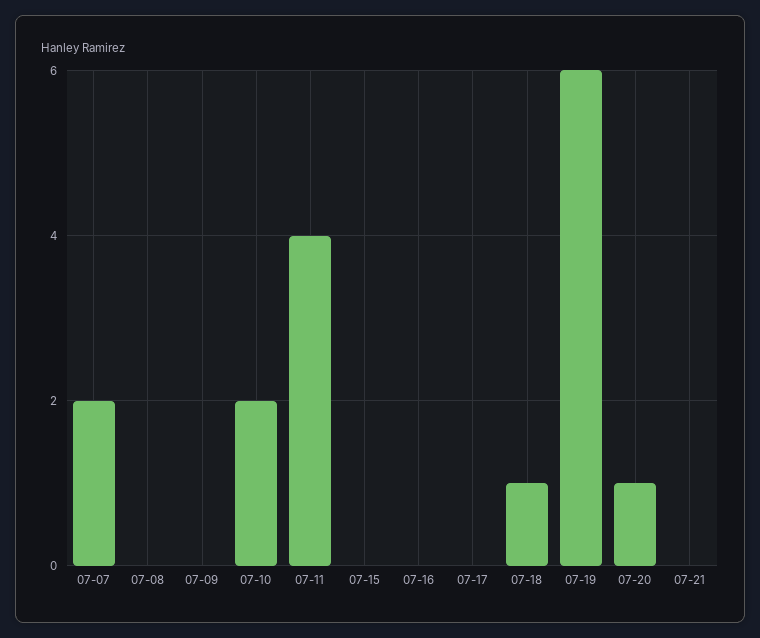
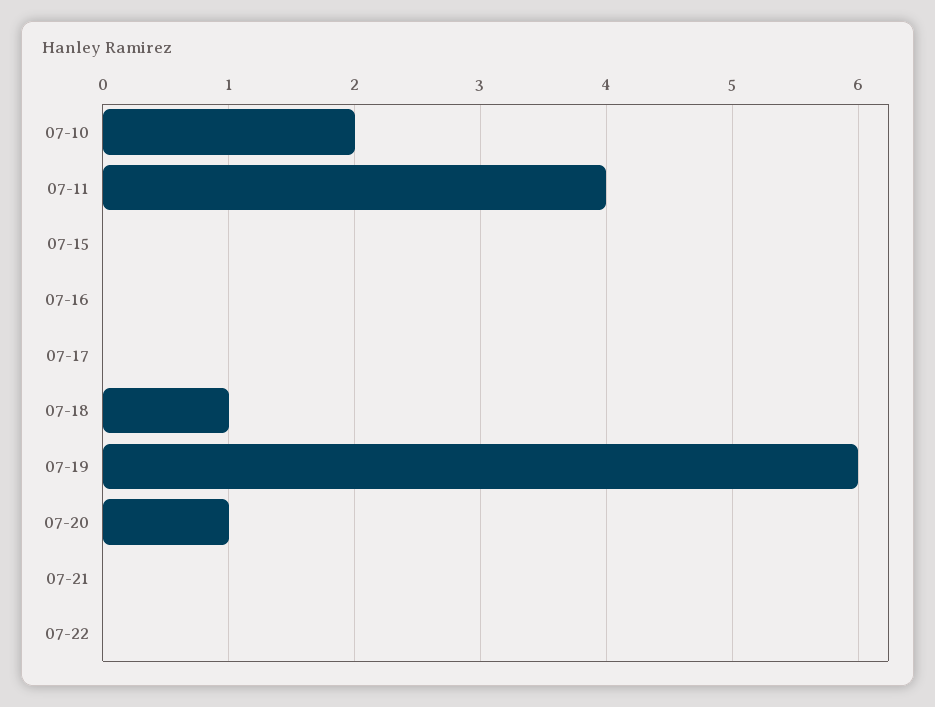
07-07: 2 -> none
07-08: 0 -> none
07-09: 0 -> none
07-22: none -> 0

